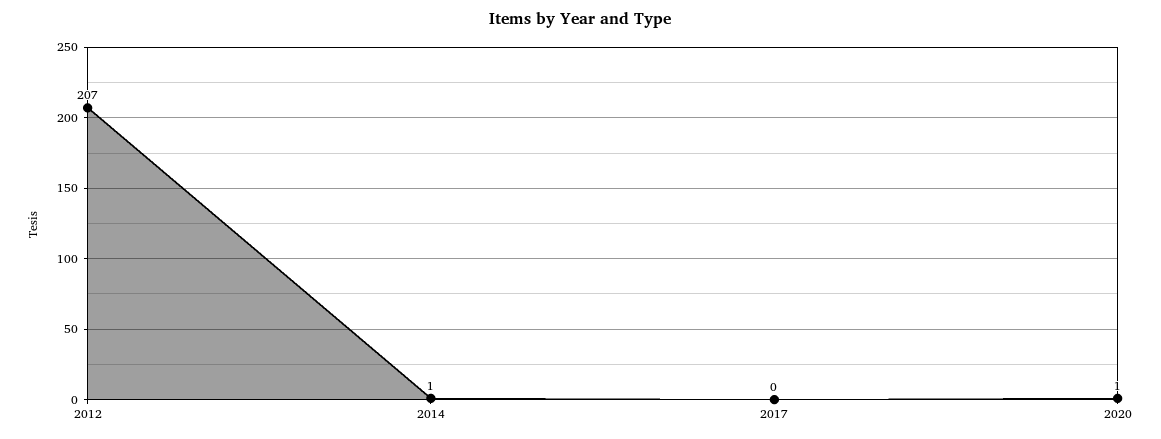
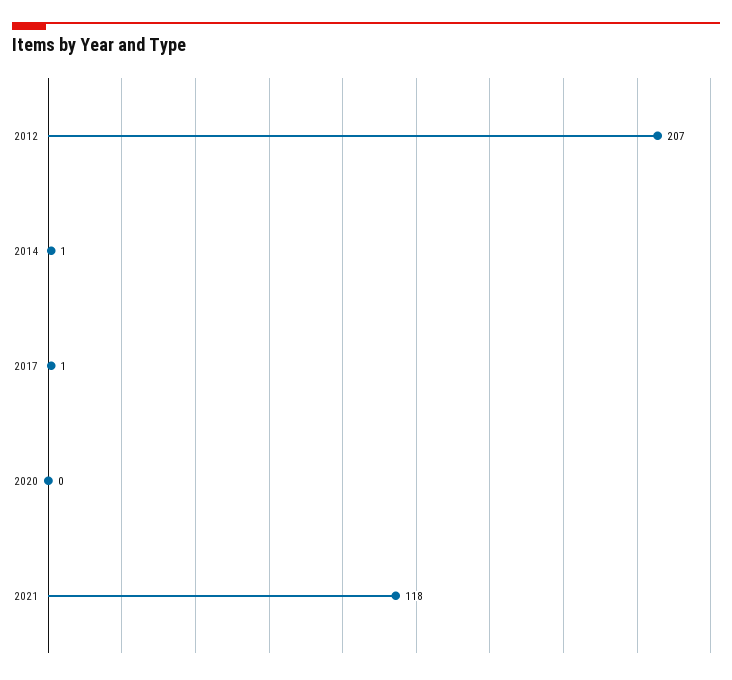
2017: 0 -> 1
2020: 1 -> 0
2021: none -> 118

